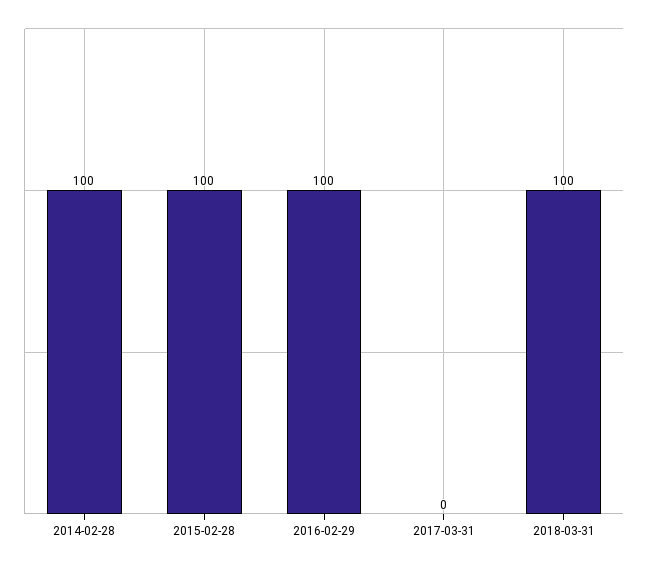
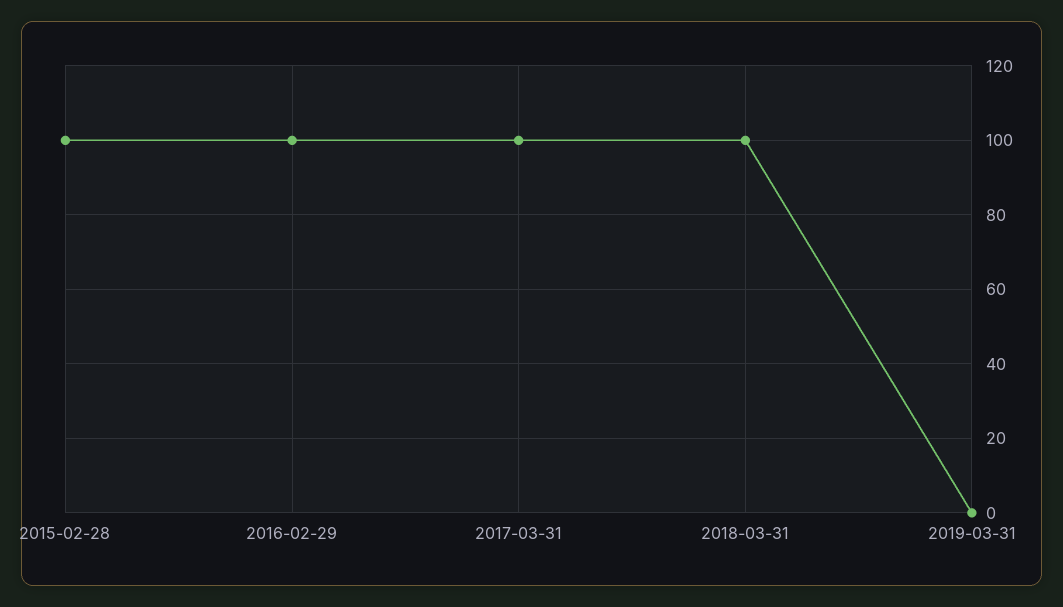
2014-02-28: 100 -> none
2017-03-31: 0 -> 100
2019-03-31: none -> 0

